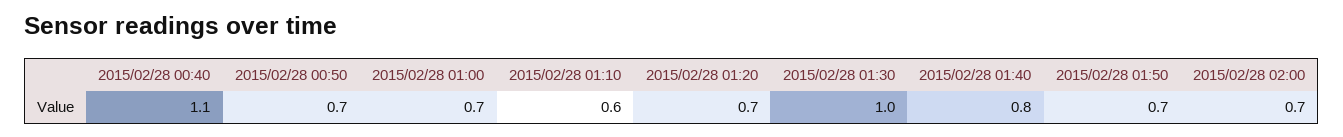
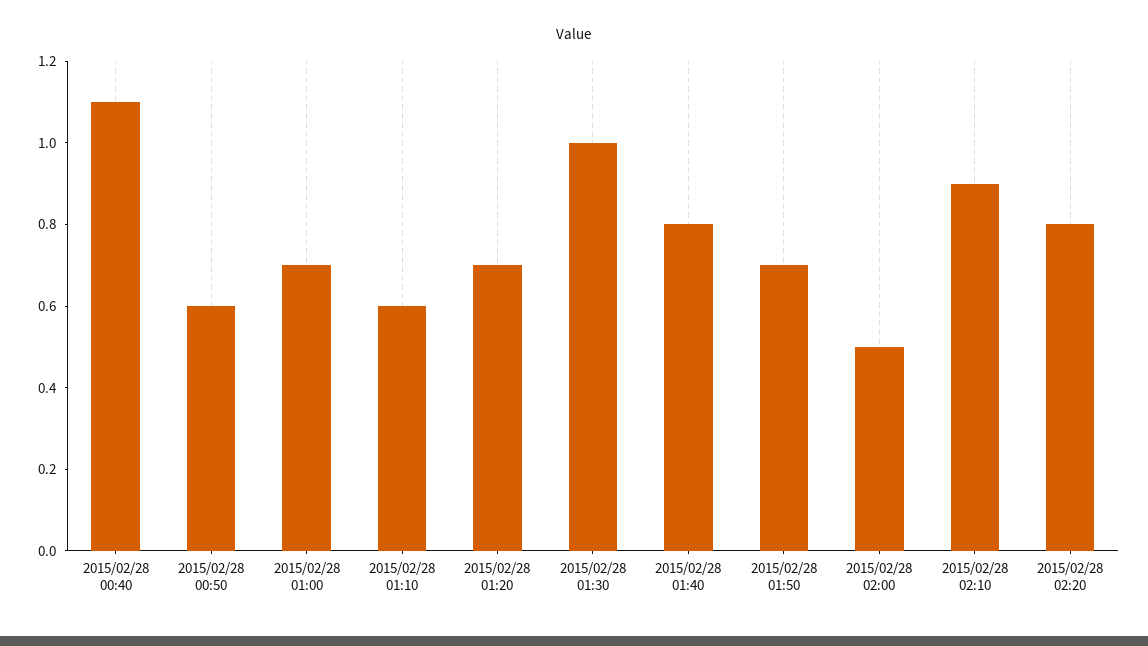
2015/02/28 00:50: 0.7 -> 0.6
2015/02/28 02:00: 0.7 -> 0.5
2015/02/28 02:10: none -> 0.9
2015/02/28 02:20: none -> 0.8

